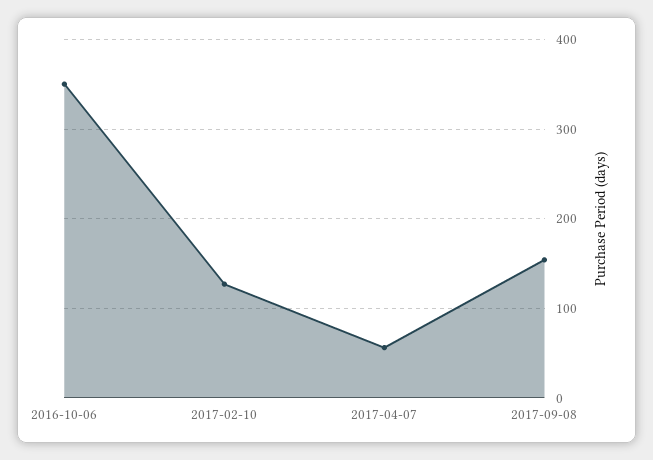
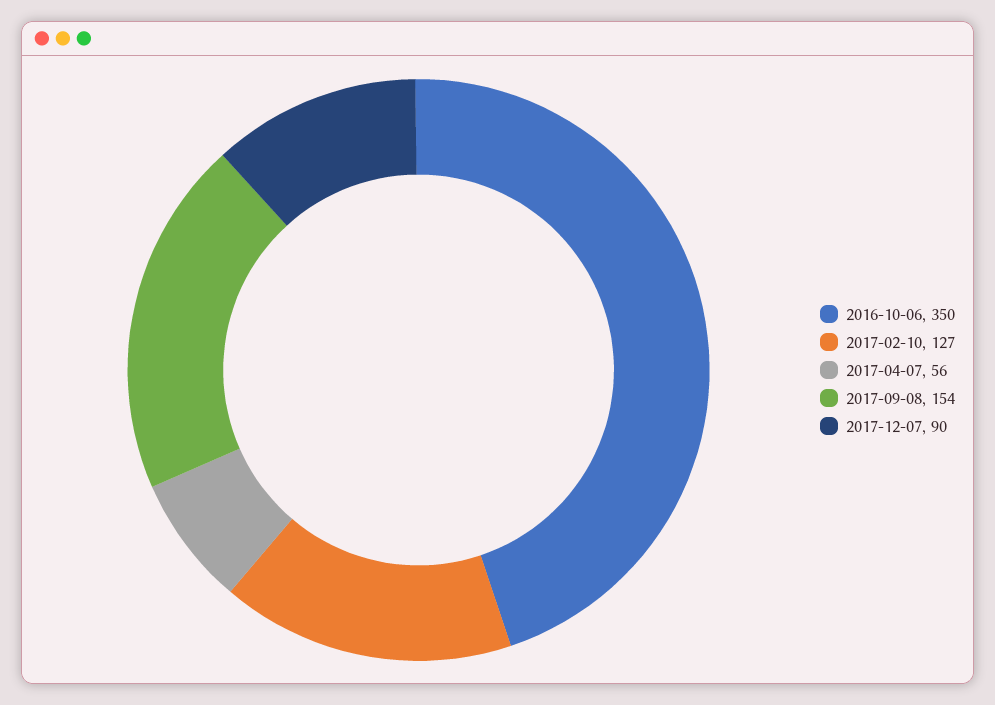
2017-12-07: none -> 90

